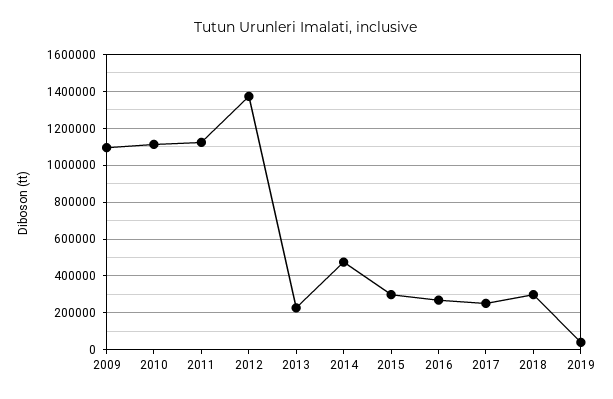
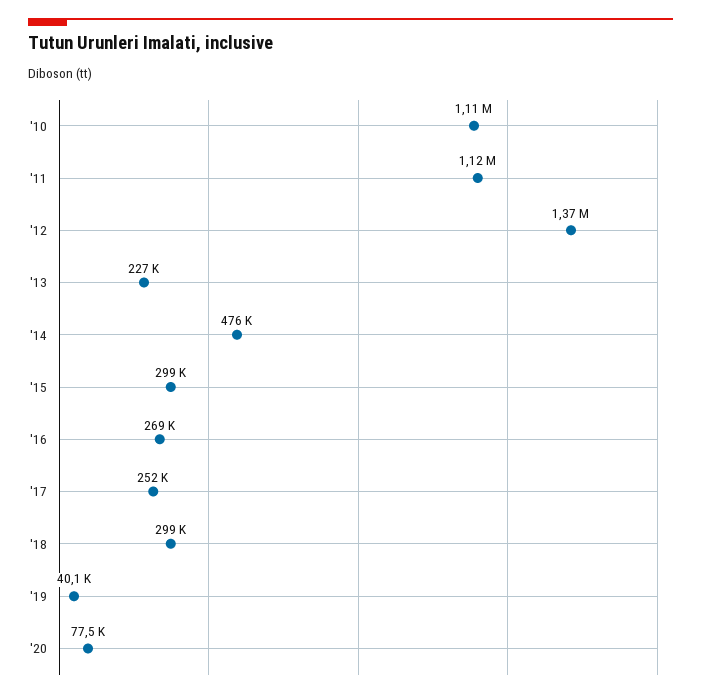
2009: 1100000 -> none
'20: none -> 77500

